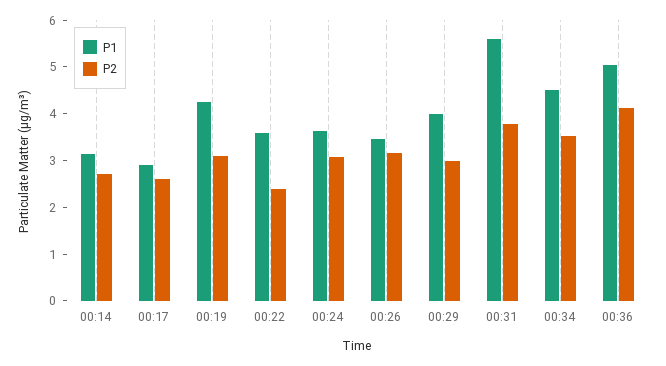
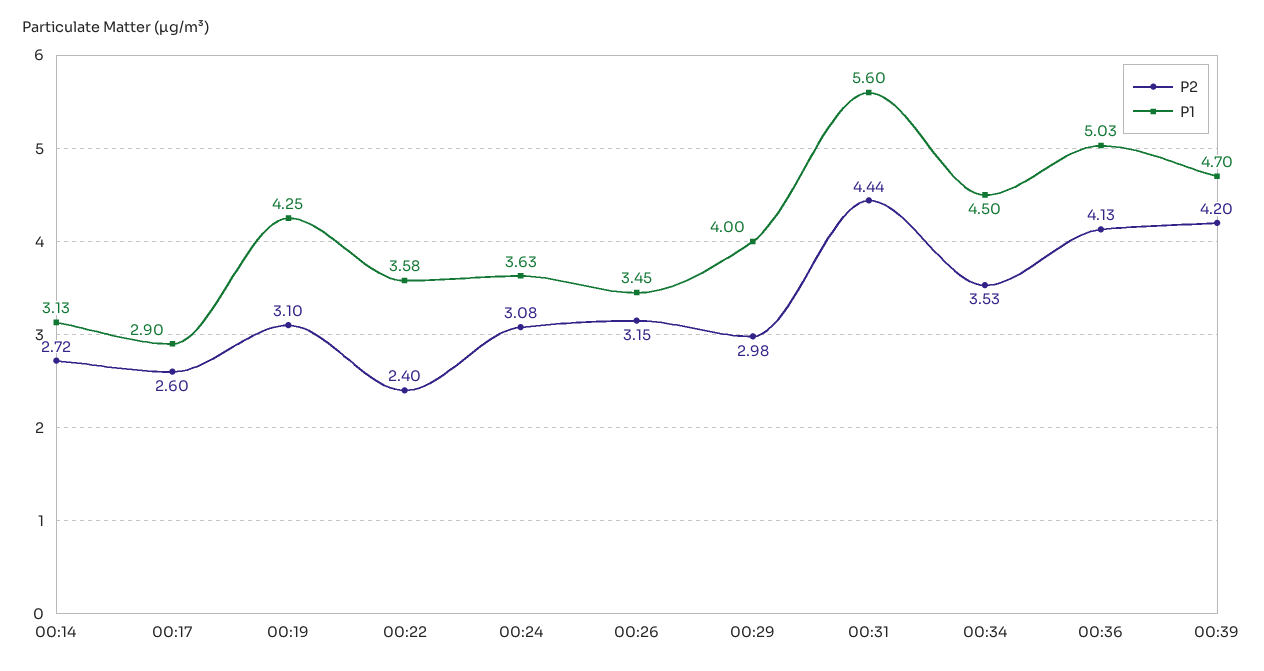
P2, 00:31: 3.8 -> 4.44
P2, 00:39: none -> 4.2
P1, 00:39: none -> 4.7

